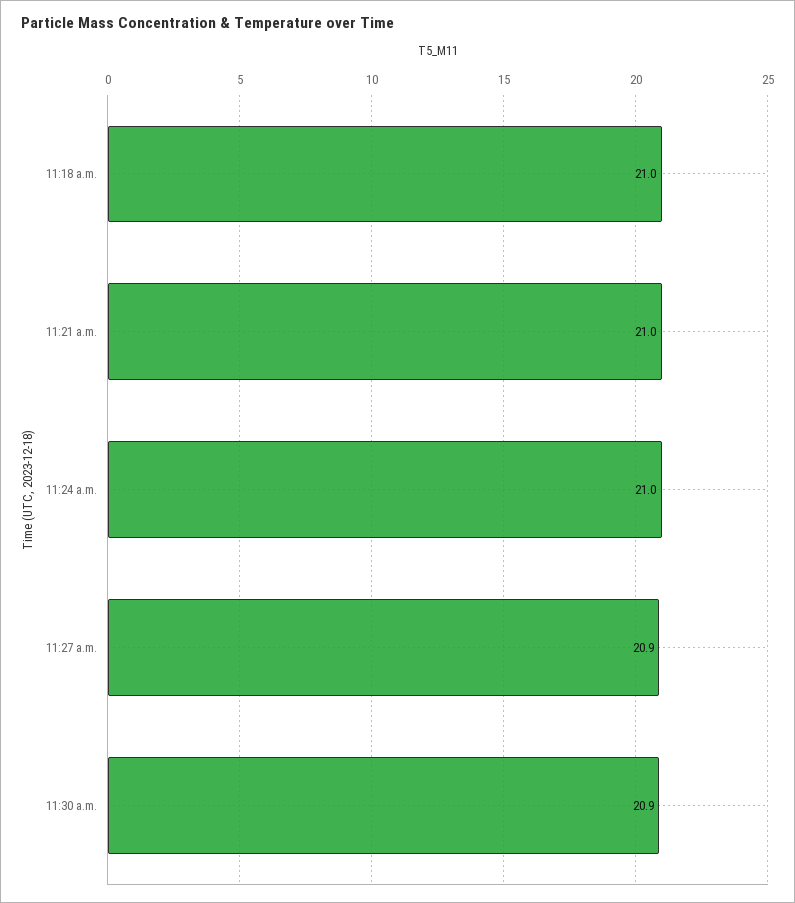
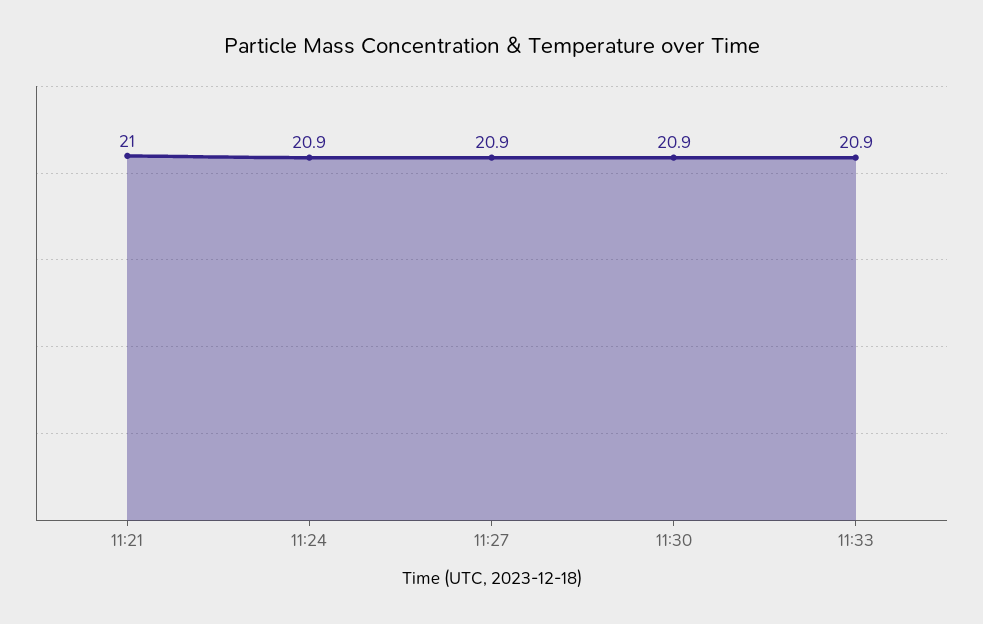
11:18 a.m.: 21 -> none
11:24 a.m.: 21 -> 20.9
11:33: none -> 20.9

